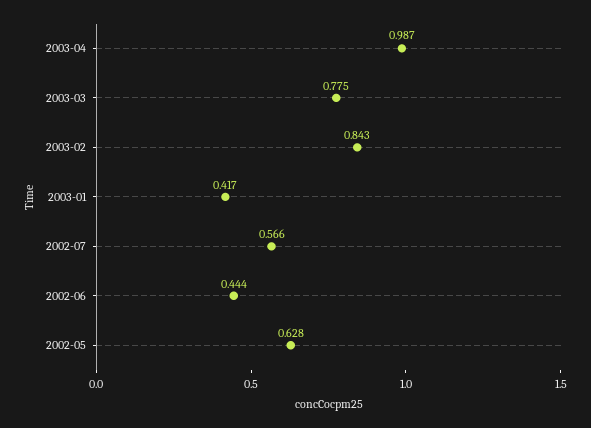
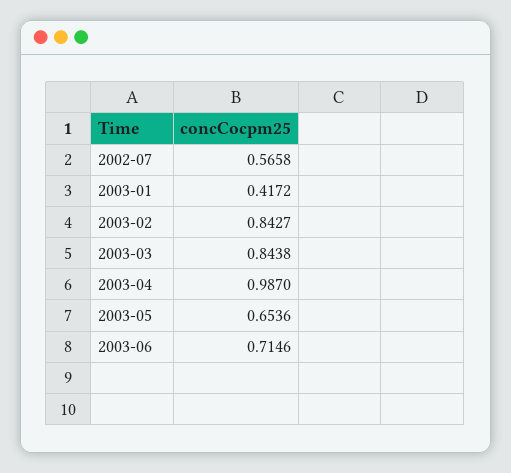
2003-03: 0.775 -> 0.8438
2002-06: 0.444 -> none
2002-05: 0.628 -> none
2003-05: none -> 0.6536
2003-06: none -> 0.7146

